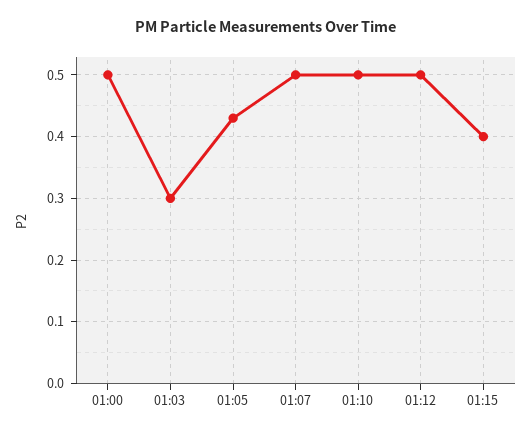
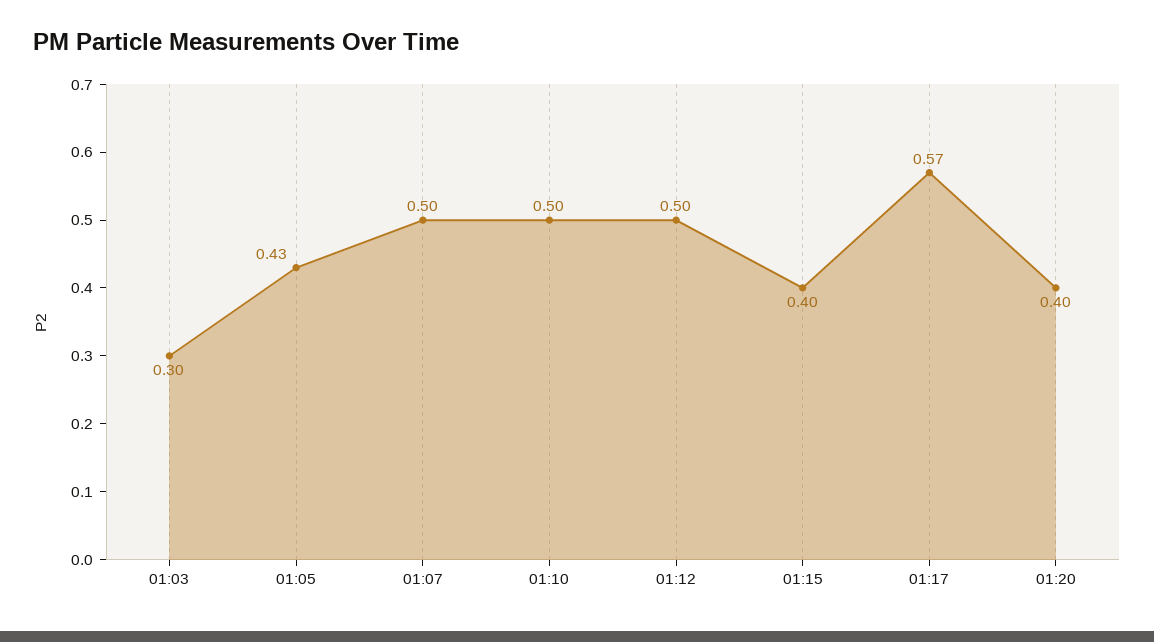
01:00: 0.5 -> none
01:17: none -> 0.57
01:20: none -> 0.4

